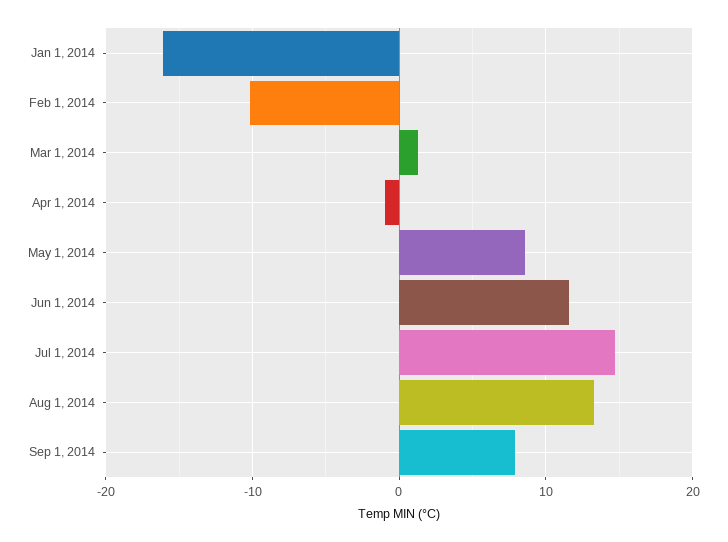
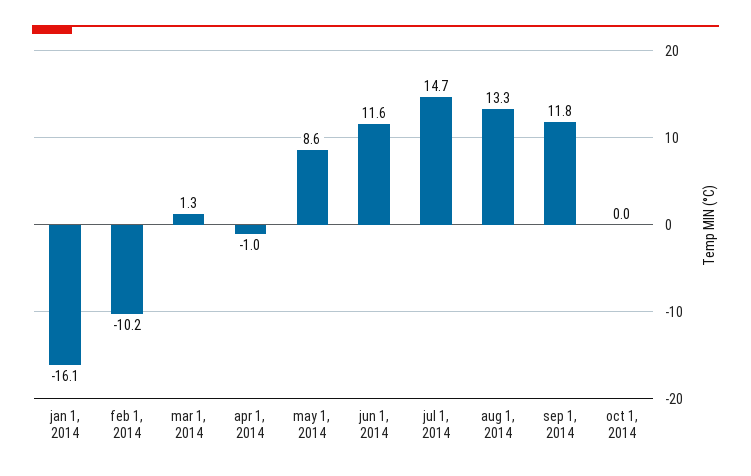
Sep 1, 2014: 8 -> 11.8
oct 1, 2014: none -> 0

